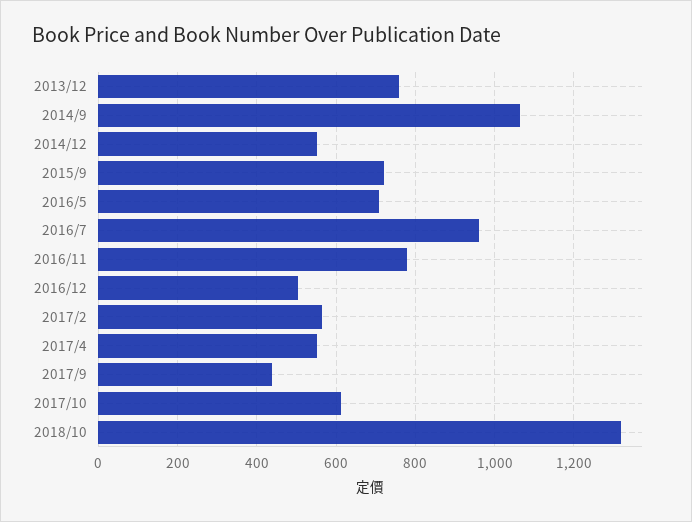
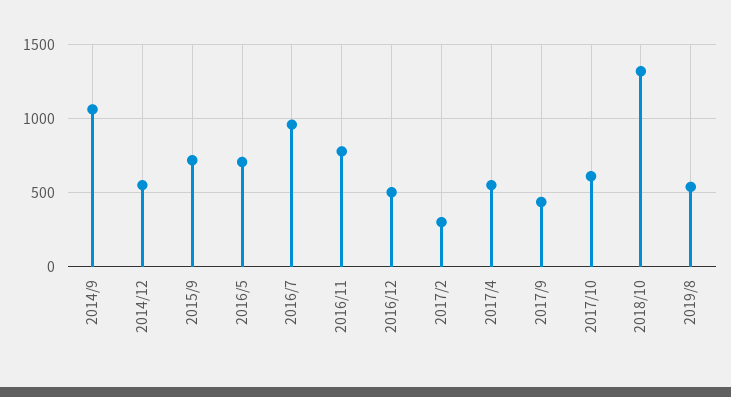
2013/12: 760 -> none
2017/2: 560 -> 300
2019/8: none -> 550

